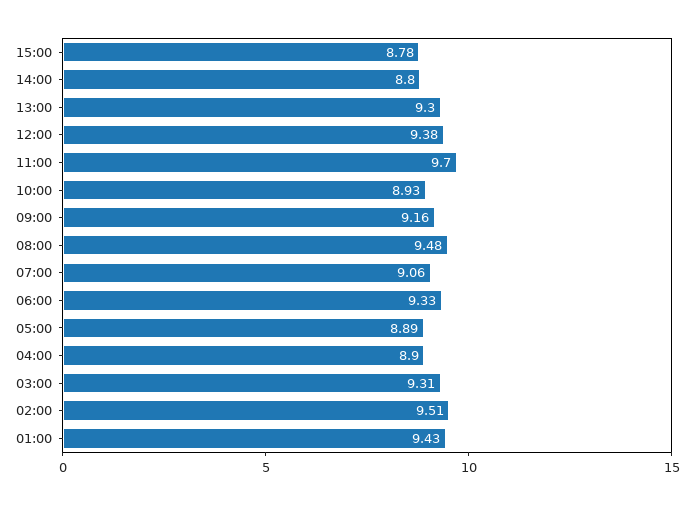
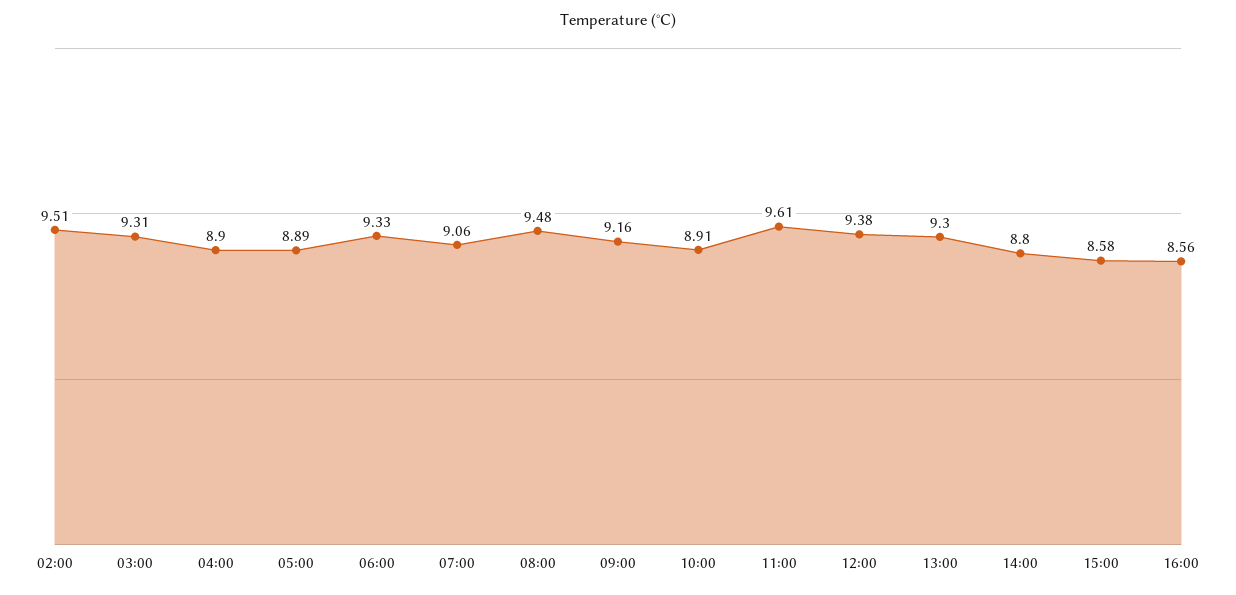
15:00: 8.78 -> 8.58
11:00: 9.7 -> 9.61
10:00: 8.93 -> 8.91
01:00: 9.43 -> none
16:00: none -> 8.56

